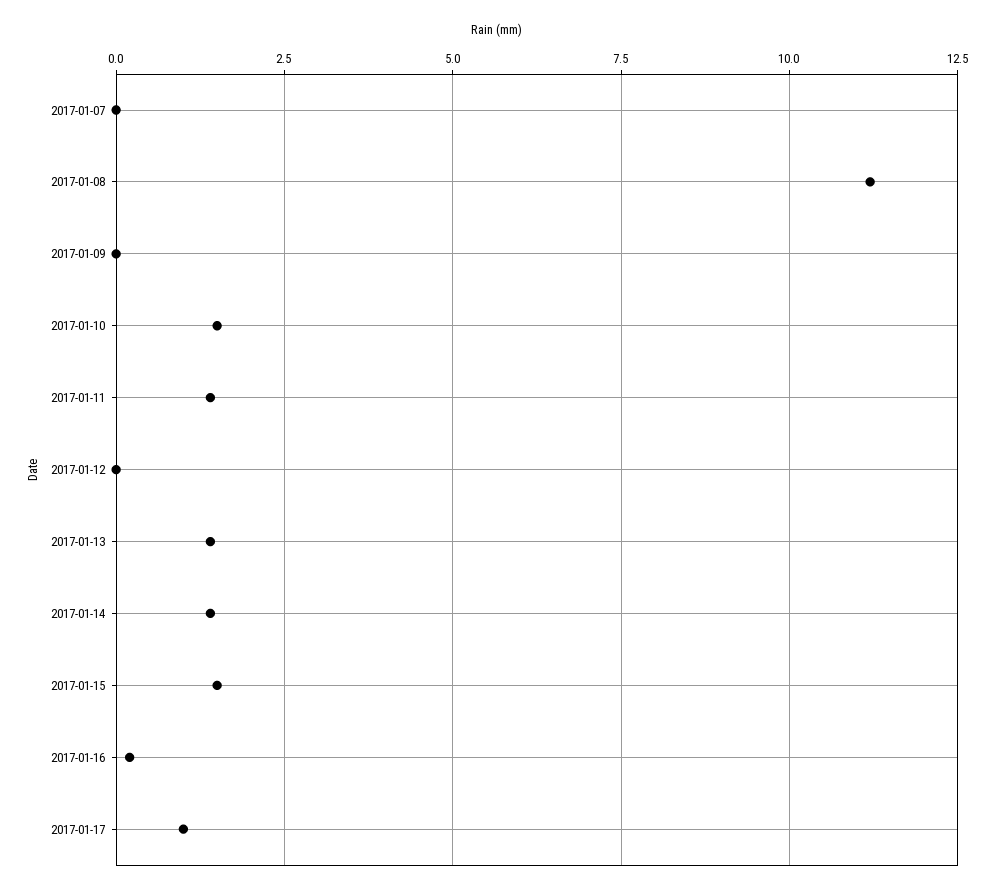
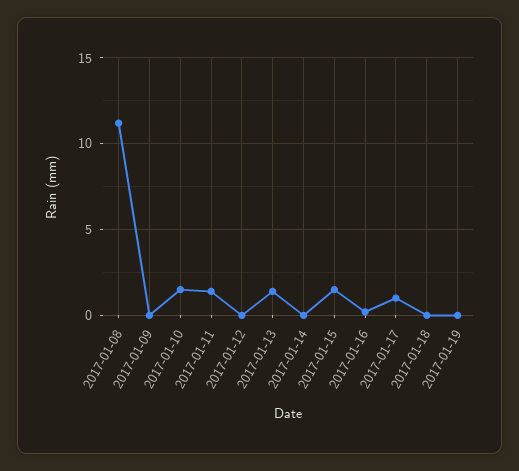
2017-01-07: 0 -> none
2017-01-14: 1.5 -> 0
2017-01-18: none -> 0
2017-01-19: none -> 0

